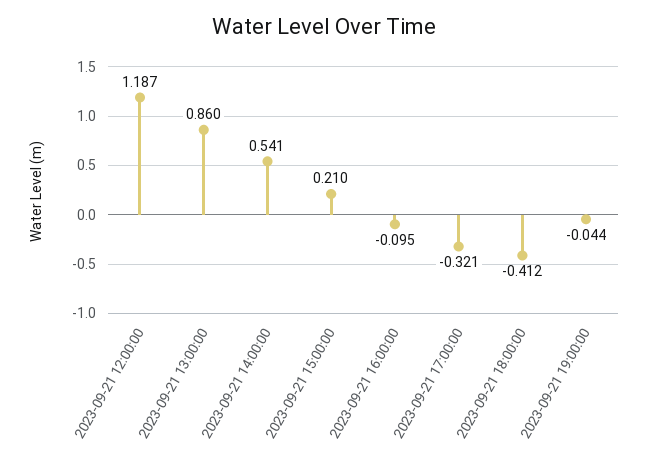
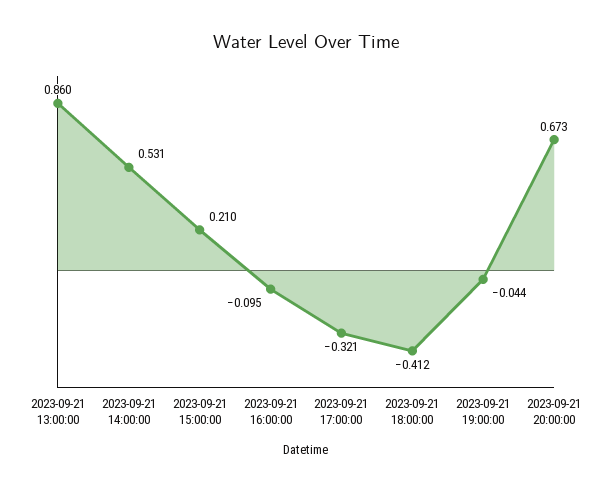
2023-09-21 12:00:00: 1.187 -> none
2023-09-21 14:00:00: 0.541 -> 0.531
2023-09-21 20:00:00: none -> 0.673

